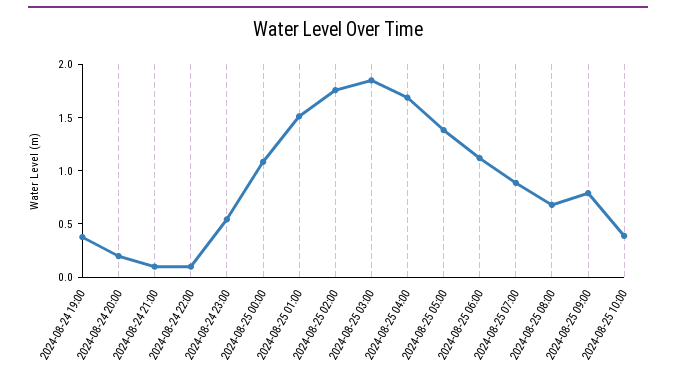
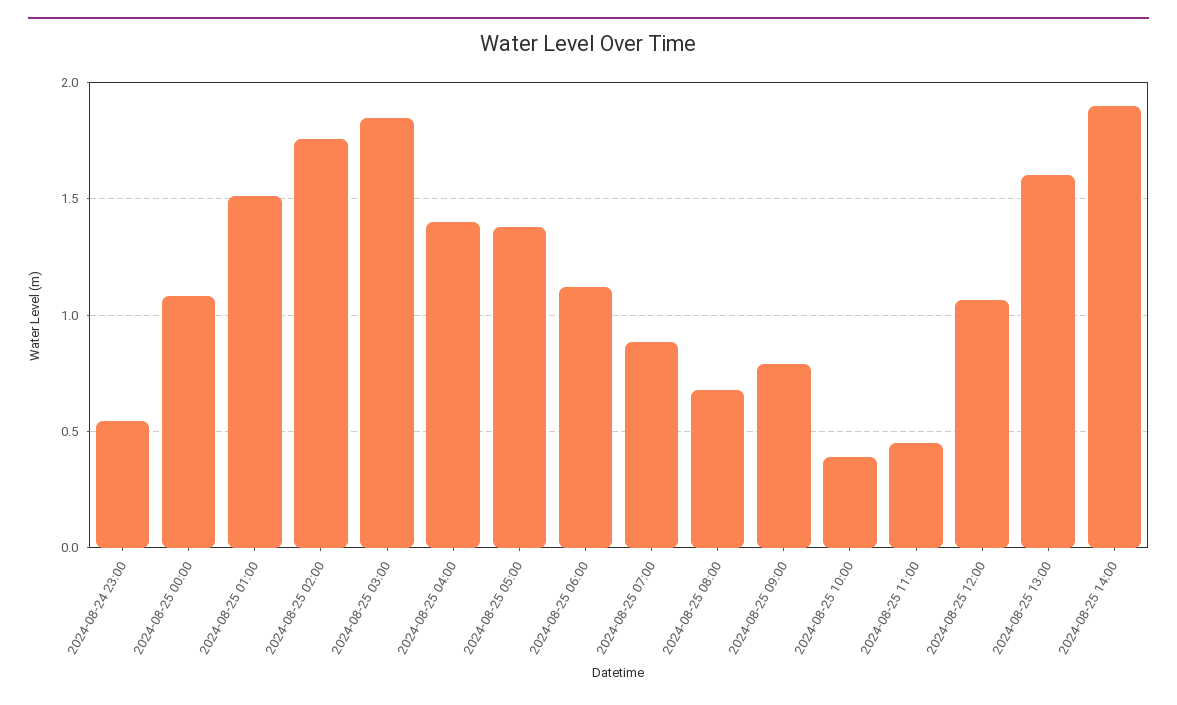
2024-08-24 19:00: 0.4 -> none
2024-08-24 20:00: 0.2 -> none
2024-08-24 21:00: 0.1 -> none
2024-08-24 22:00: 0.1 -> none
2024-08-25 04:00: 1.7 -> 1.4
2024-08-25 11:00: none -> 0.45
2024-08-25 12:00: none -> 1.05
2024-08-25 13:00: none -> 1.6
2024-08-25 14:00: none -> 1.9

